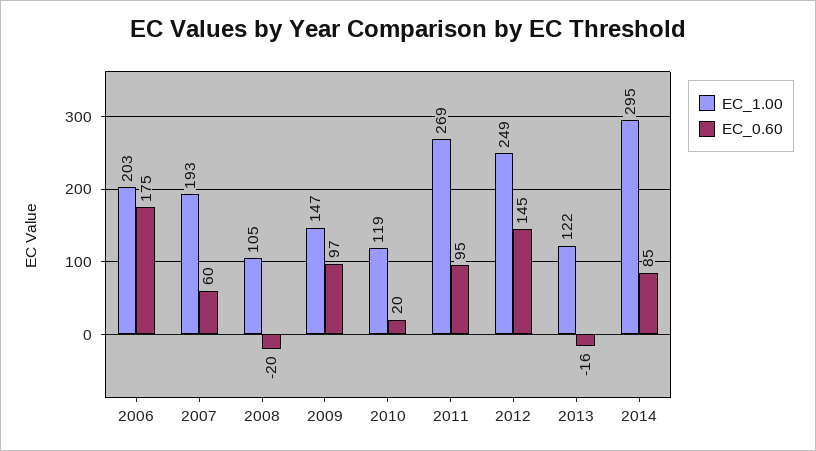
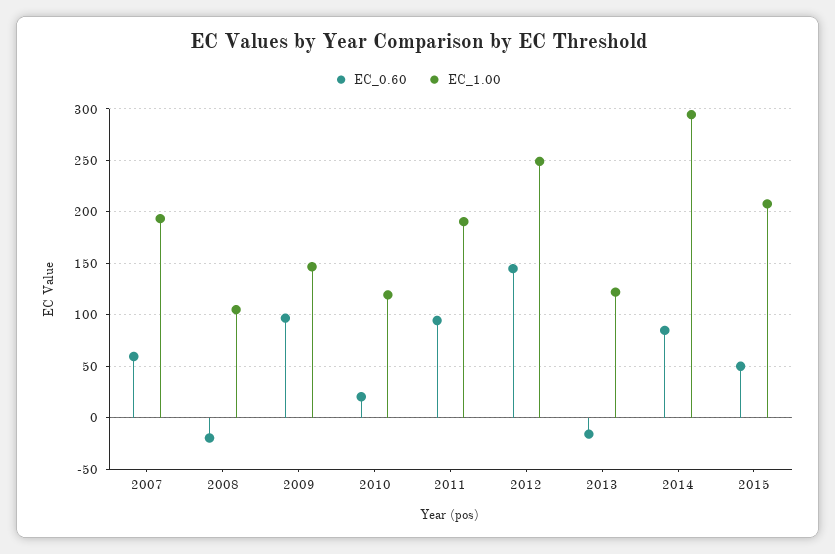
EC_1.00, 2006: 203 -> none
EC_0.60, 2006: 175 -> none
EC_1.00, 2011: 269 -> 190
EC_0.60, 2015: none -> 50
EC_1.00, 2015: none -> 210

